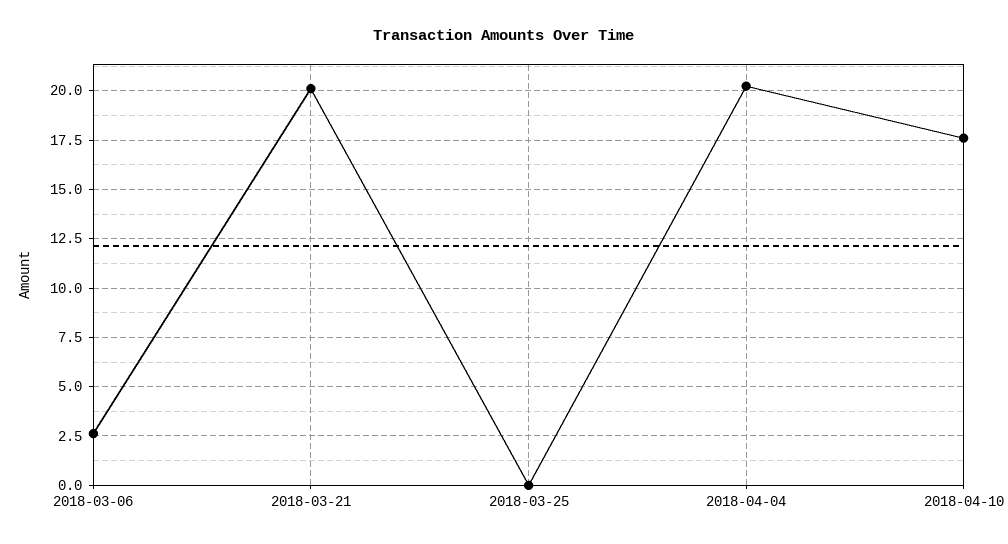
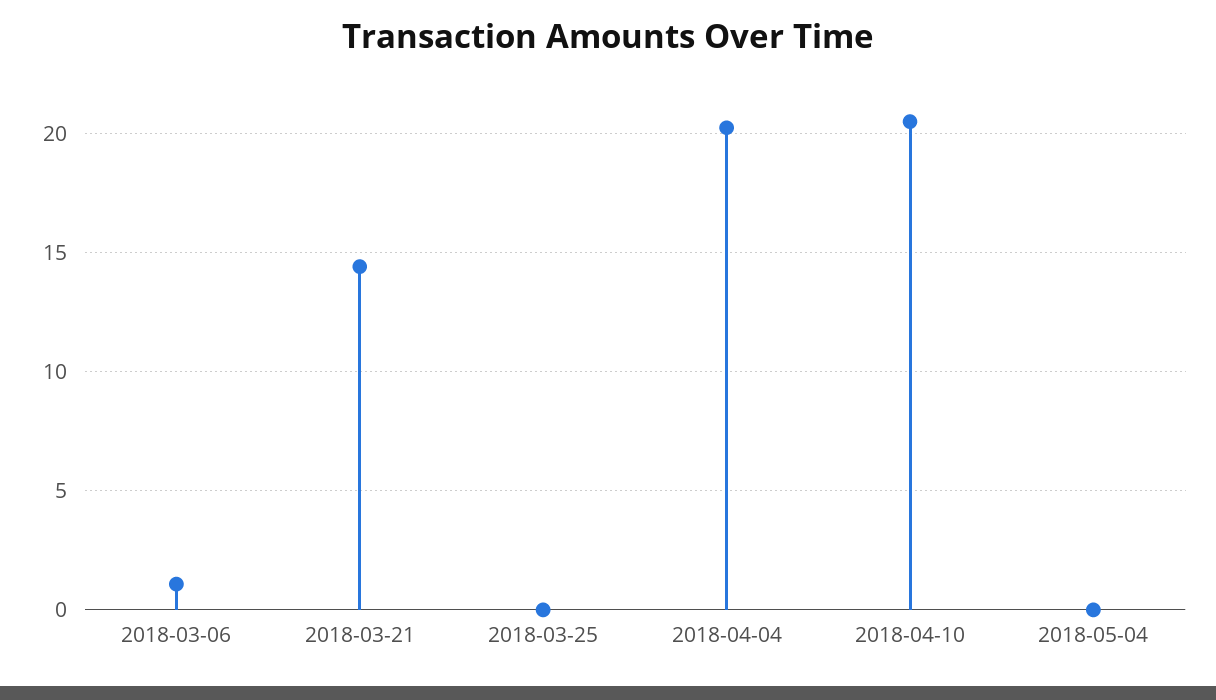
2018-03-06: 2.5 -> 1
2018-03-21: 20 -> 14.5
2018-04-10: 17.5 -> 20.5
2018-05-04: none -> 0

